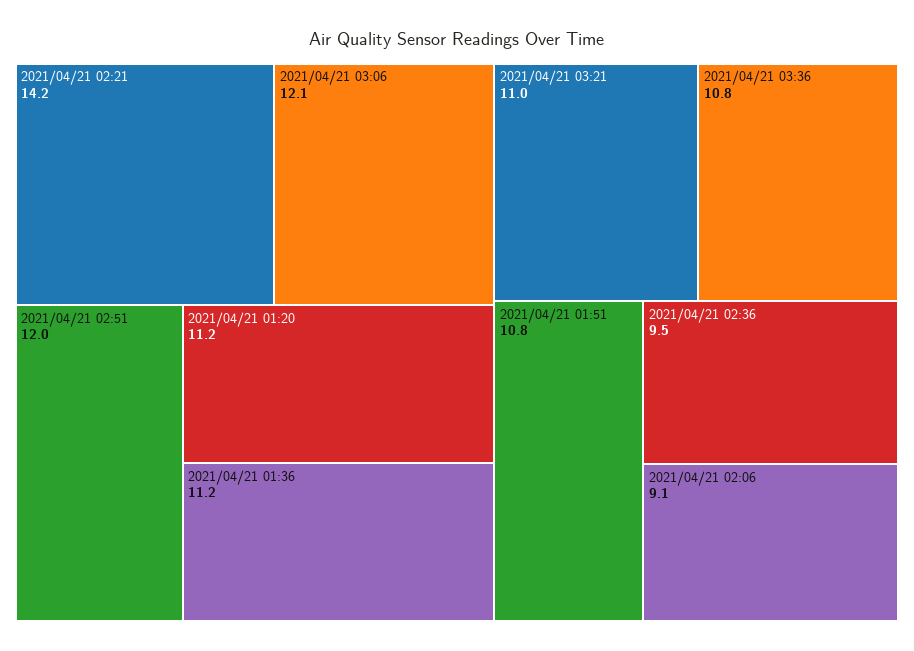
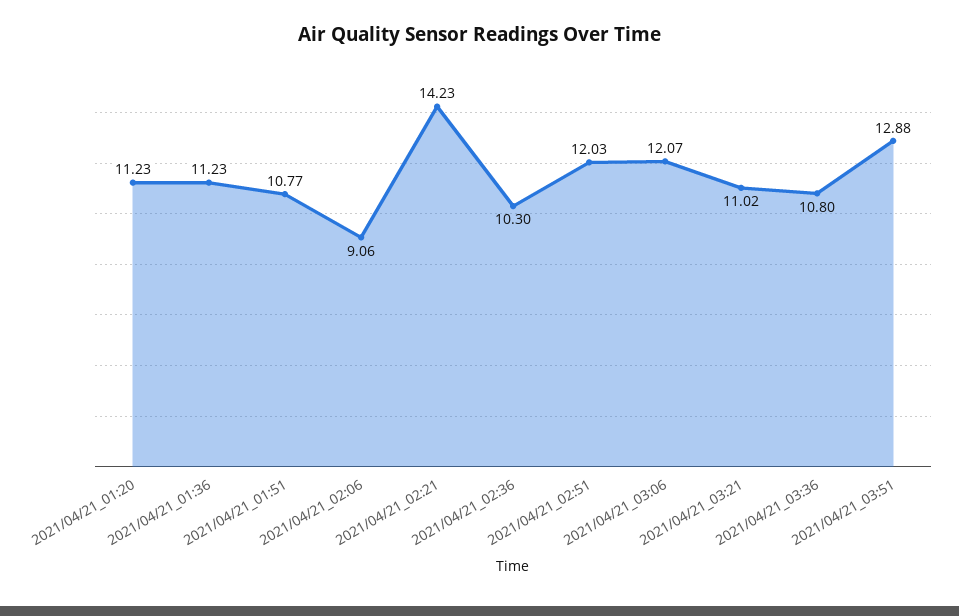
2021/04/21 02:36: 9.5 -> 10.3
2021/04/21_03:51: none -> 12.88

